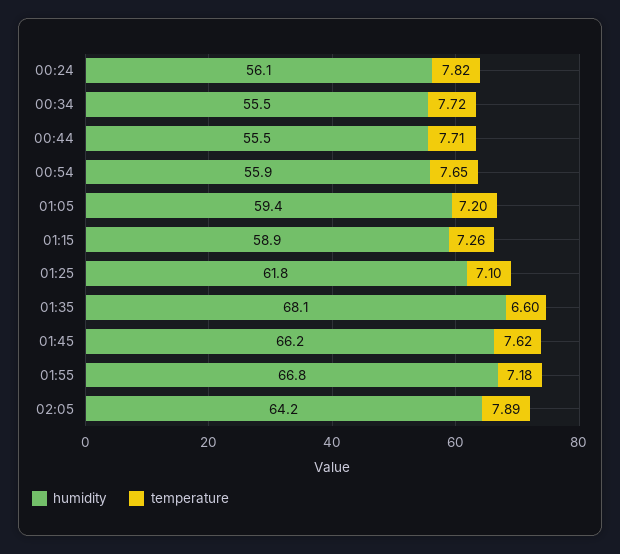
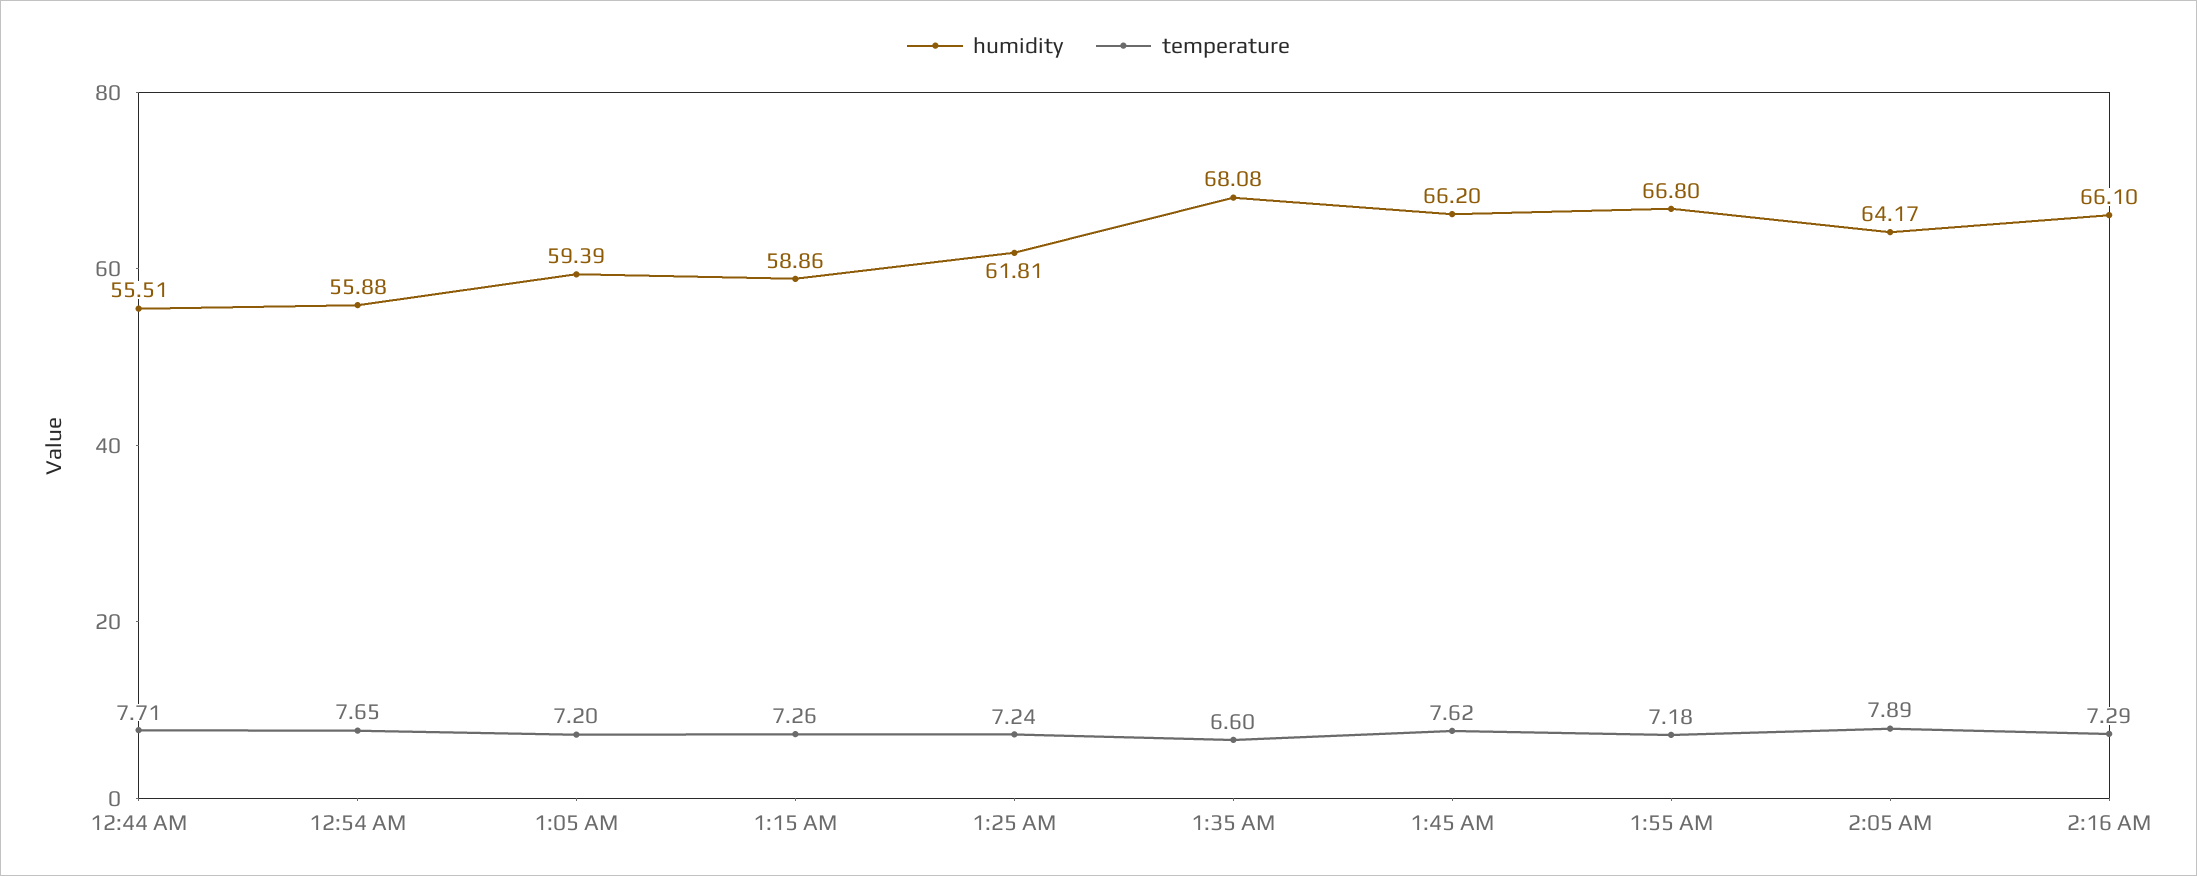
humidity, 00:24: 56.1 -> none
temperature, 00:24: 7.82 -> none
humidity, 00:34: 55.5 -> none
temperature, 00:34: 7.72 -> none
temperature, 01:25: 7.1 -> 7.24
humidity, 2:16 AM: none -> 66.1
temperature, 2:16 AM: none -> 7.29

